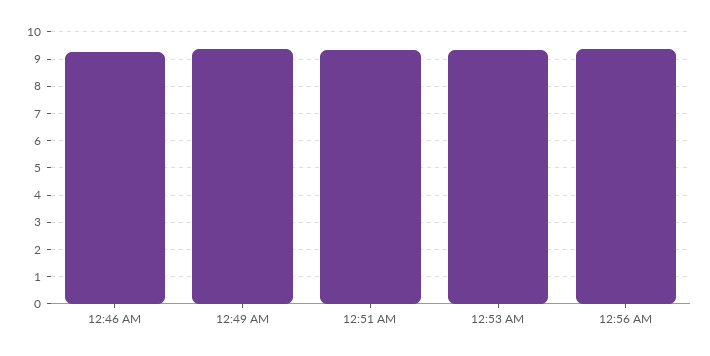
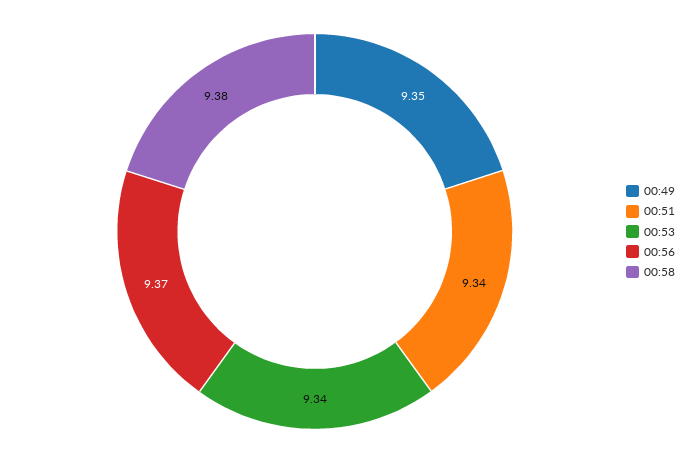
12:46 AM: 9.25 -> none
00:58: none -> 9.38

